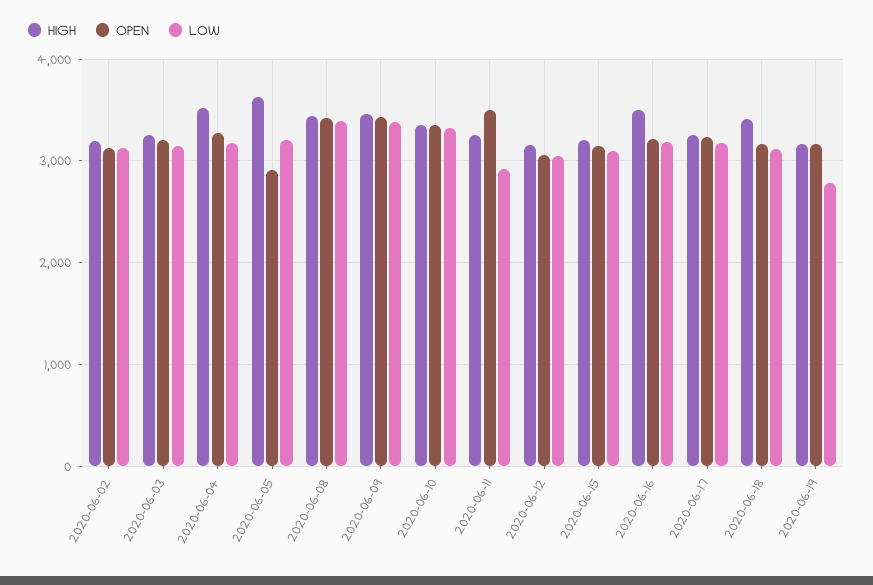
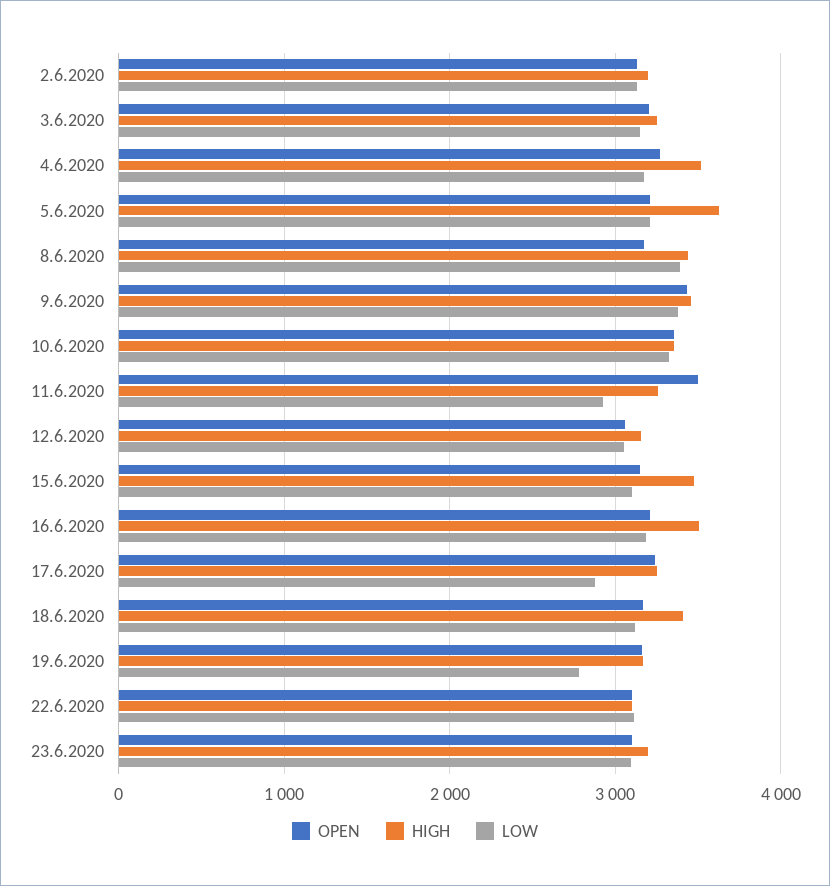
OPEN, 2020-06-05: 2900 -> 3200
OPEN, 2020-06-08: 3400 -> 3200
HIGH, 2020-06-15: 3200 -> 3500
LOW, 2020-06-17: 3200 -> 2900
OPEN, 22.6.2020: none -> 3100
HIGH, 22.6.2020: none -> 3100
LOW, 22.6.2020: none -> 3100
OPEN, 23.6.2020: none -> 3100
HIGH, 23.6.2020: none -> 3200
LOW, 23.6.2020: none -> 3100

